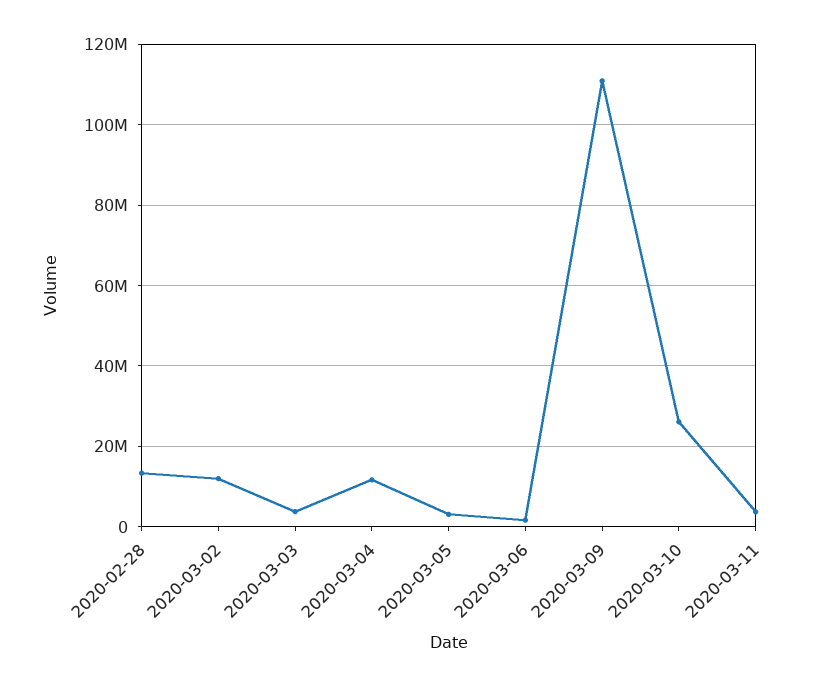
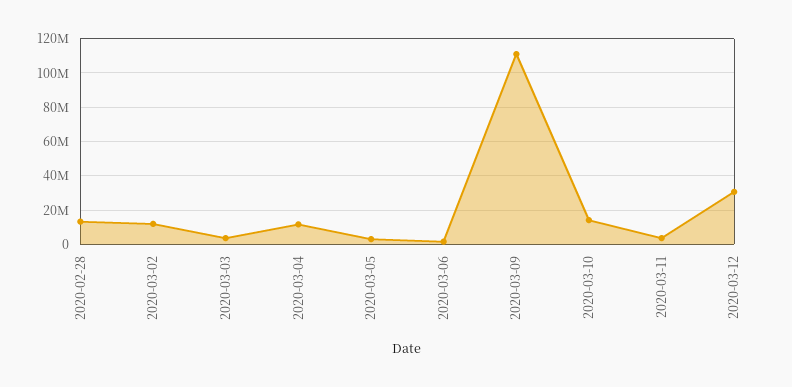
2020-03-10: 26000000 -> 15000000
2020-03-12: none -> 30000000

